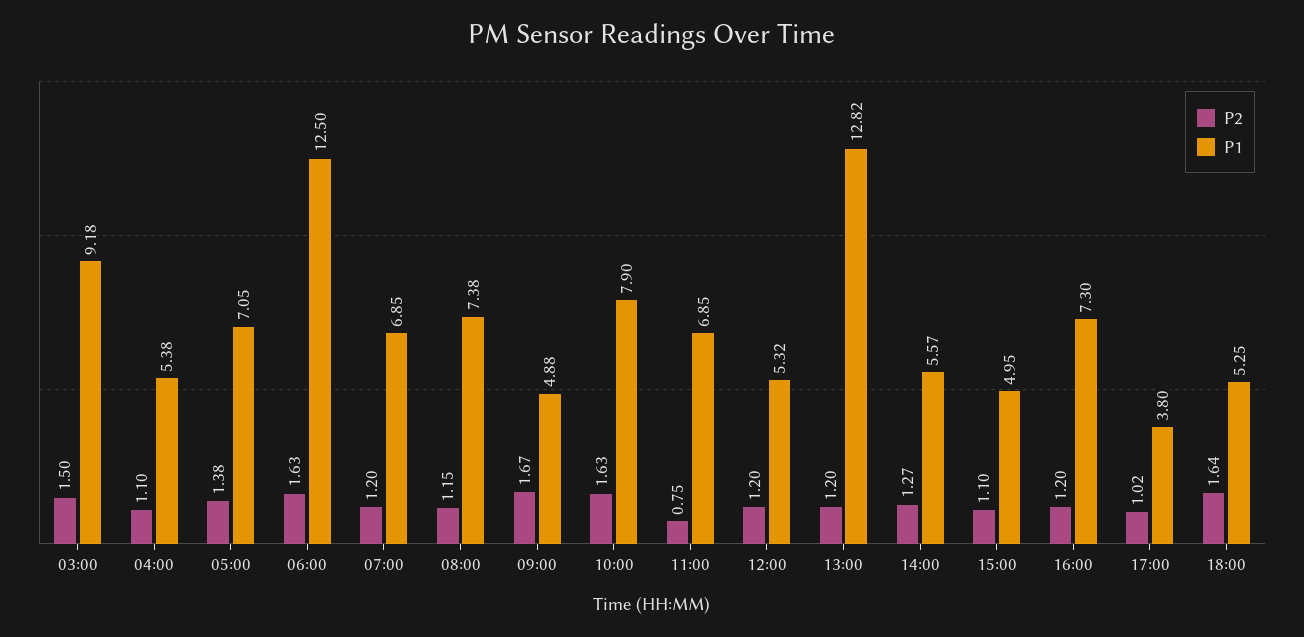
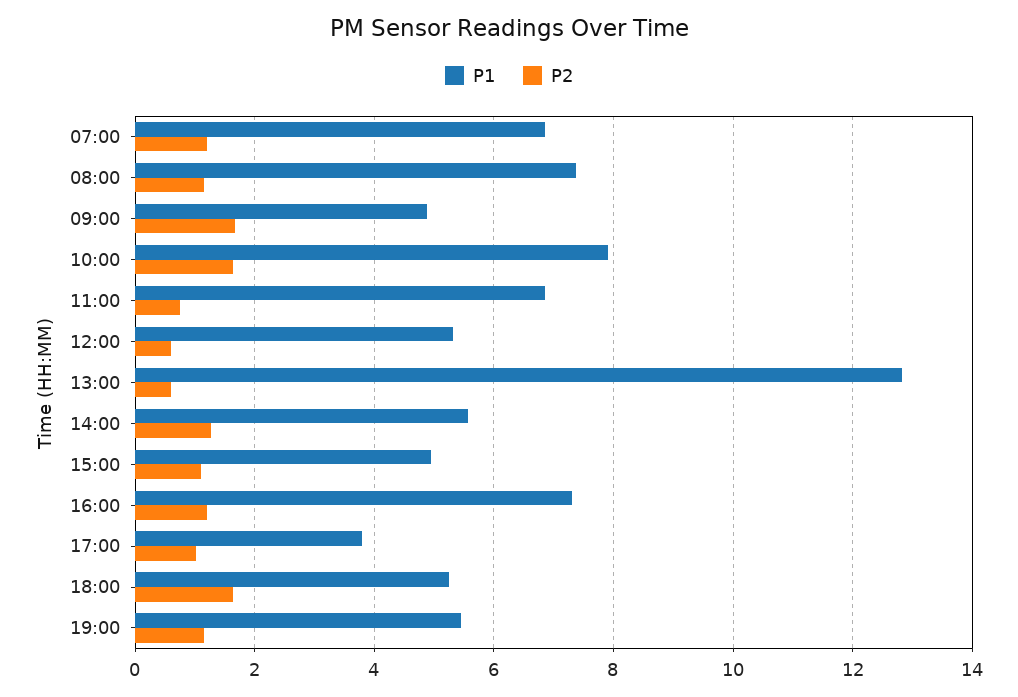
P2, 03:00: 1.5 -> none
P1, 03:00: 9.18 -> none
P2, 04:00: 1.1 -> none
P1, 04:00: 5.38 -> none
P2, 05:00: 1.38 -> none
P1, 05:00: 7.05 -> none
P2, 06:00: 1.63 -> none
P1, 06:00: 12.5 -> none
P2, 12:00: 1.2 -> 0.6
P2, 13:00: 1.2 -> 0.6
P1, 19:00: none -> 5.4
P2, 19:00: none -> 1.2

